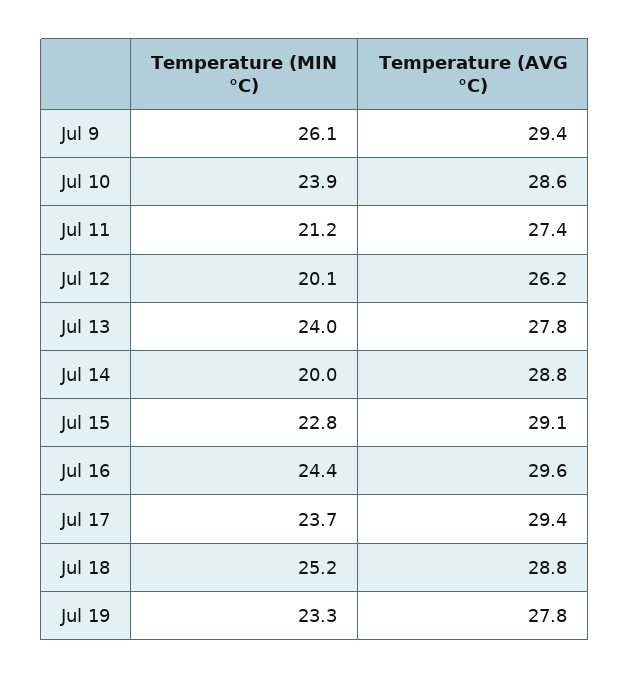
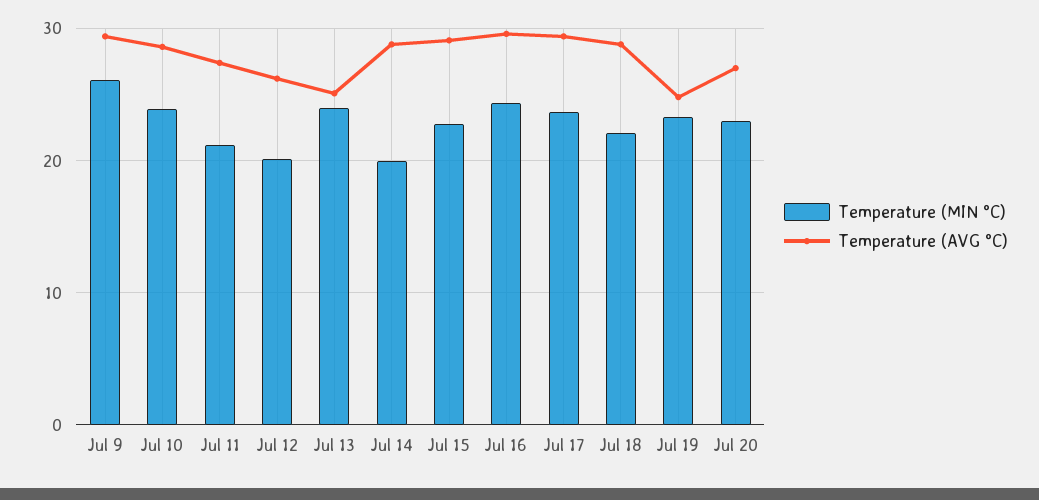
Temperature (AVG °C), Jul 13: 27.8 -> 25
Temperature (MIN °C), Jul 18: 25.2 -> 22
Temperature (AVG °C), Jul 19: 27.8 -> 25
Temperature (MIN °C), Jul 20: none -> 23
Temperature (AVG °C), Jul 20: none -> 27

